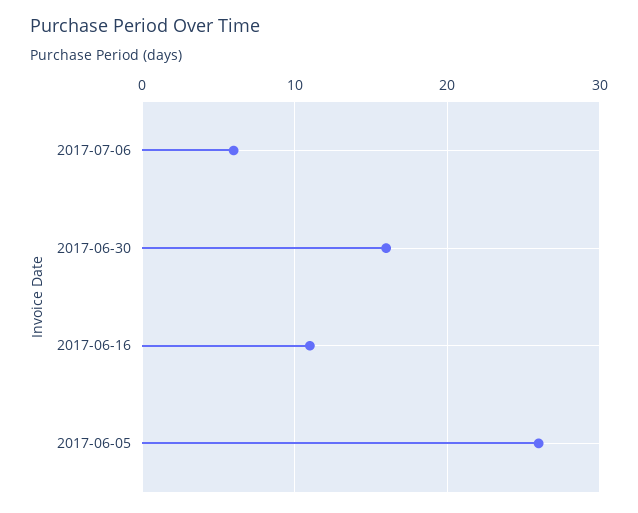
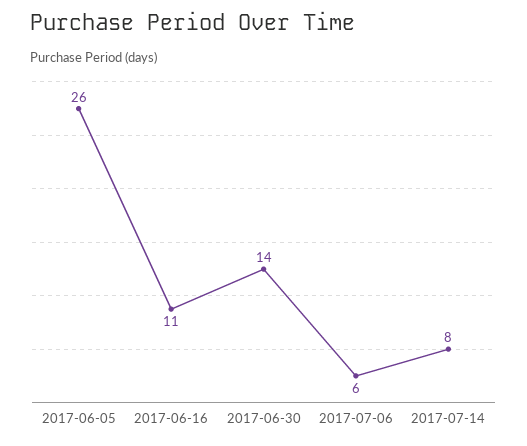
2017-06-30: 16 -> 14
2017-07-14: none -> 8

